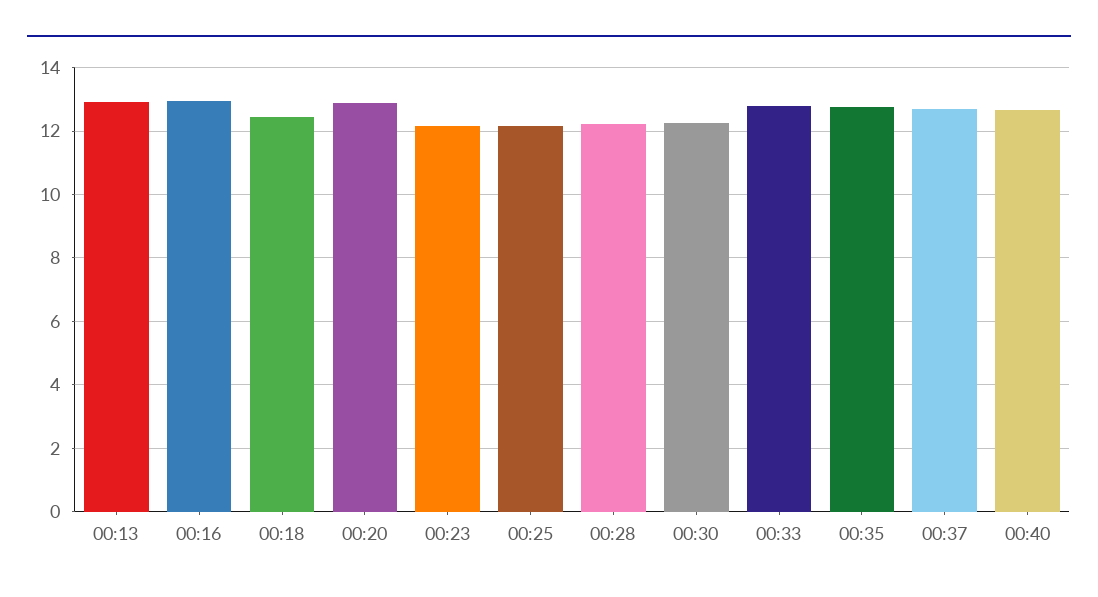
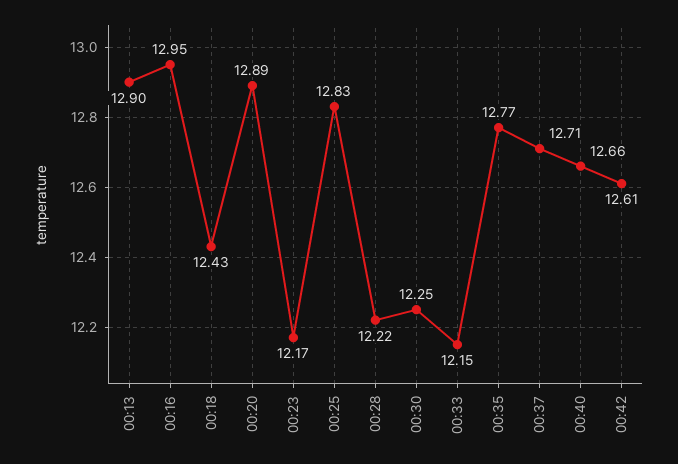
00:25: 12.2 -> 12.83
00:33: 12.8 -> 12.15
00:42: none -> 12.61

